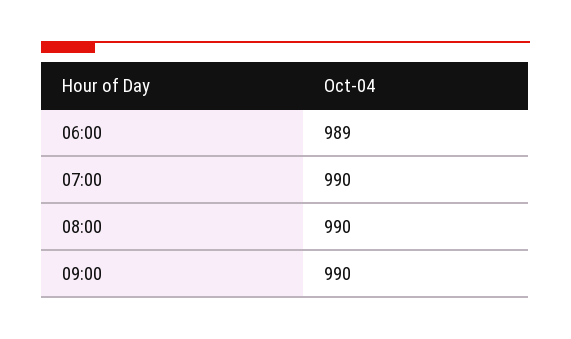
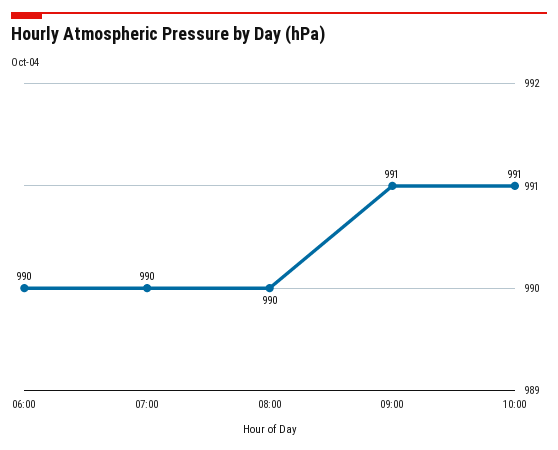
06:00: 989 -> 990
09:00: 990 -> 991
10:00: none -> 991

